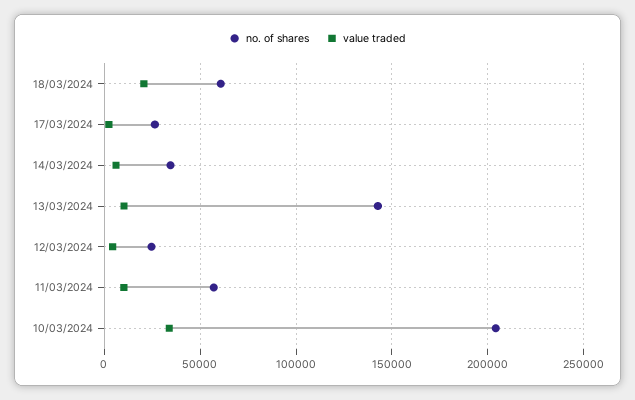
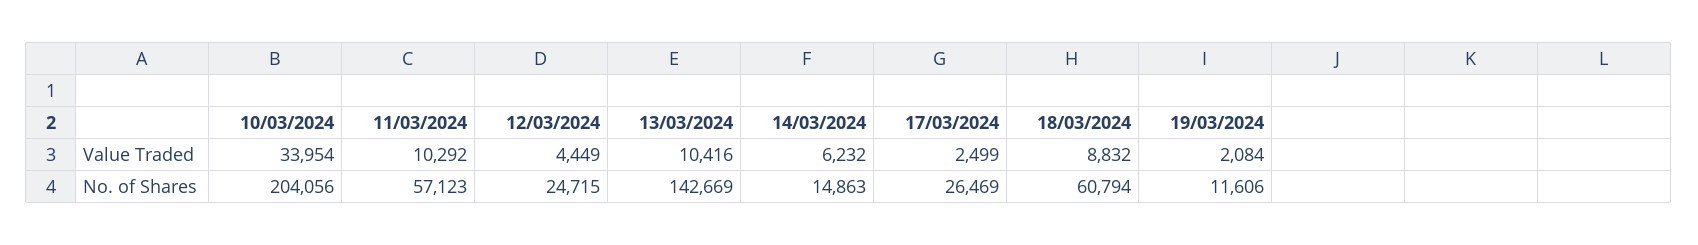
value traded, 18/03/2024: 20000 -> 8832
no. of shares, 14/03/2024: 35000 -> 14863
value traded, 19/03/2024: none -> 2084
no. of shares, 19/03/2024: none -> 11606

